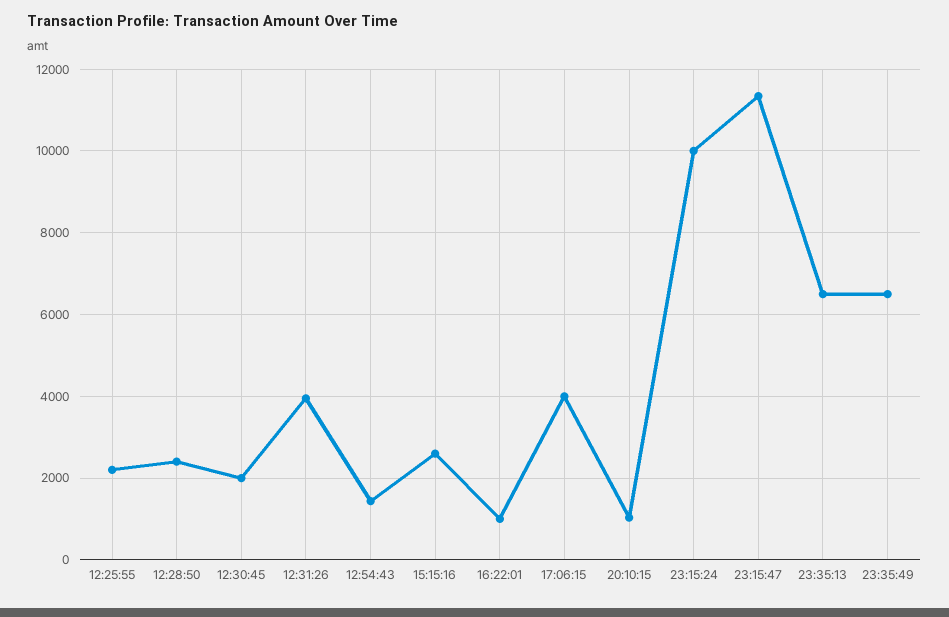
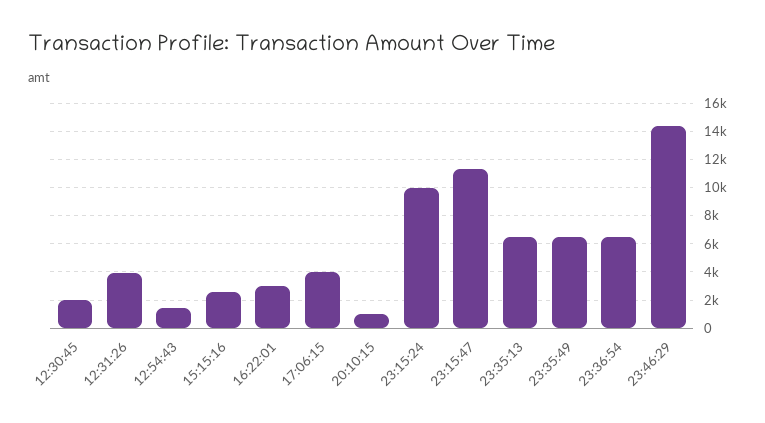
12:25:55: 2200 -> none
12:28:50: 2400 -> none
16:22:01: 1000 -> 3000
23:36:54: none -> 6500
23:46:29: none -> 14500

